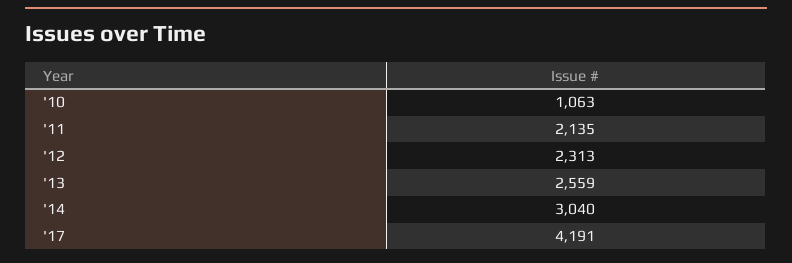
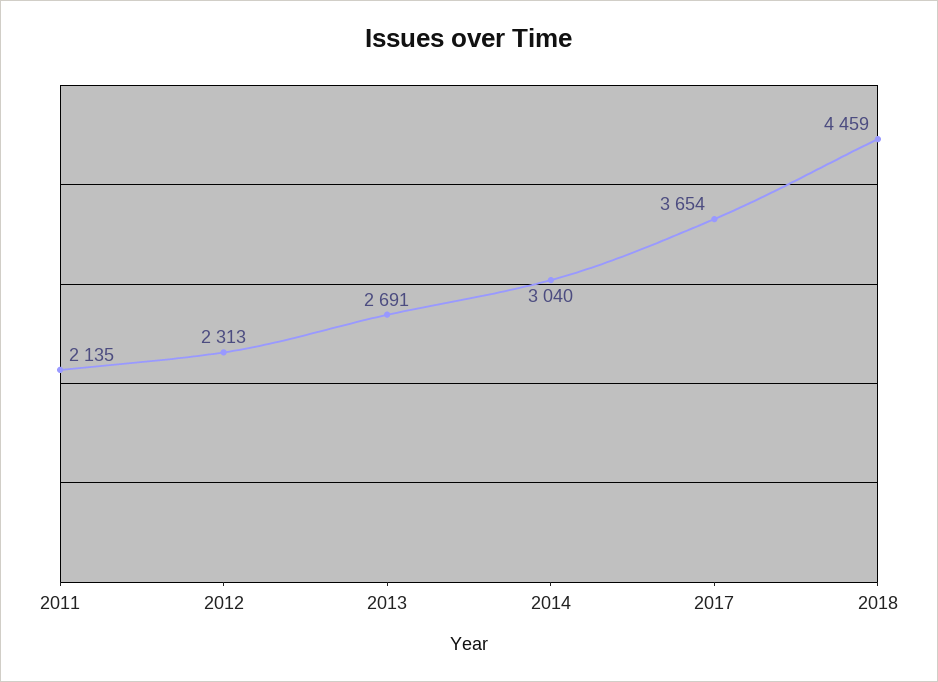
'10: 1063 -> none
'13: 2559 -> 2691
'17: 4191 -> 3654
2018: none -> 4459

